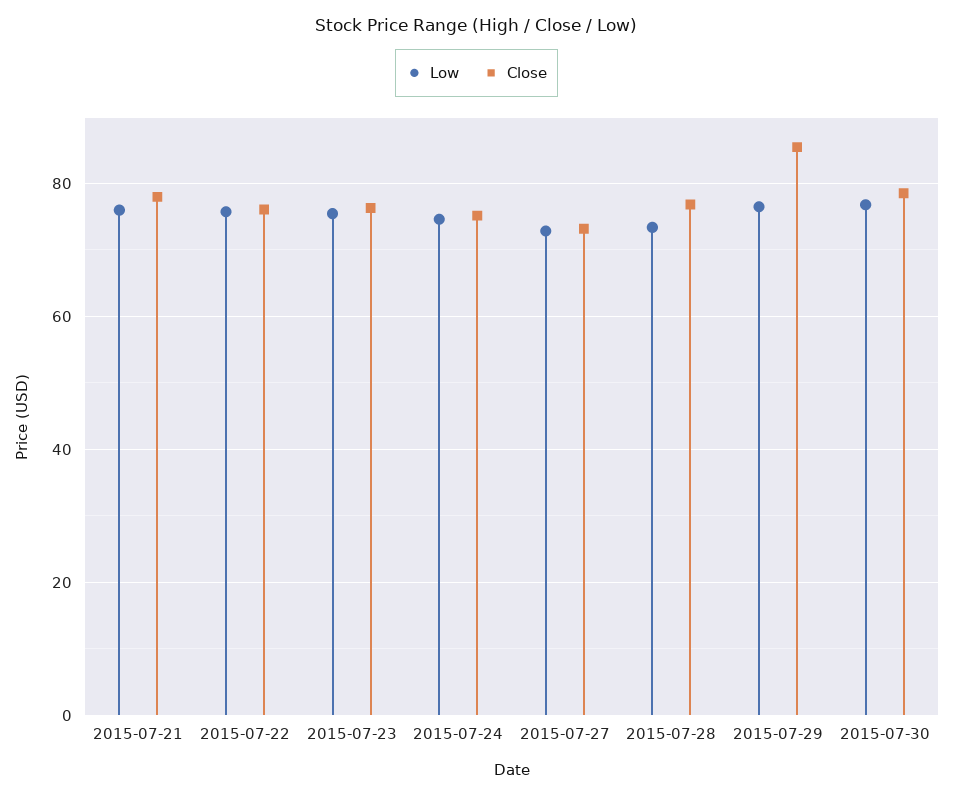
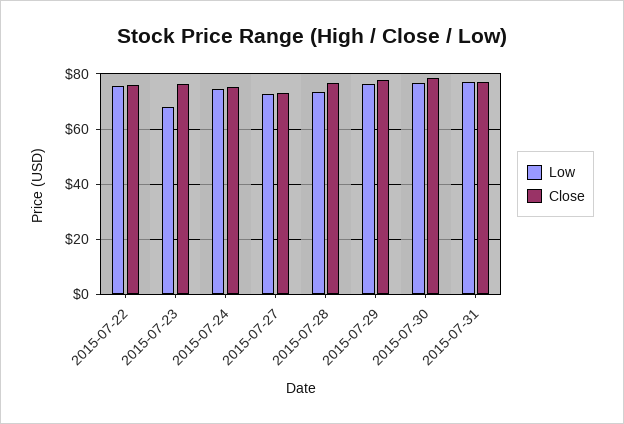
Low, 2015-07-21: 76 -> none
Close, 2015-07-21: 78 -> none
Low, 2015-07-23: 76 -> 67.5
Close, 2015-07-29: 86 -> 77.5
Low, 2015-07-31: none -> 77.5
Close, 2015-07-31: none -> 77.5

